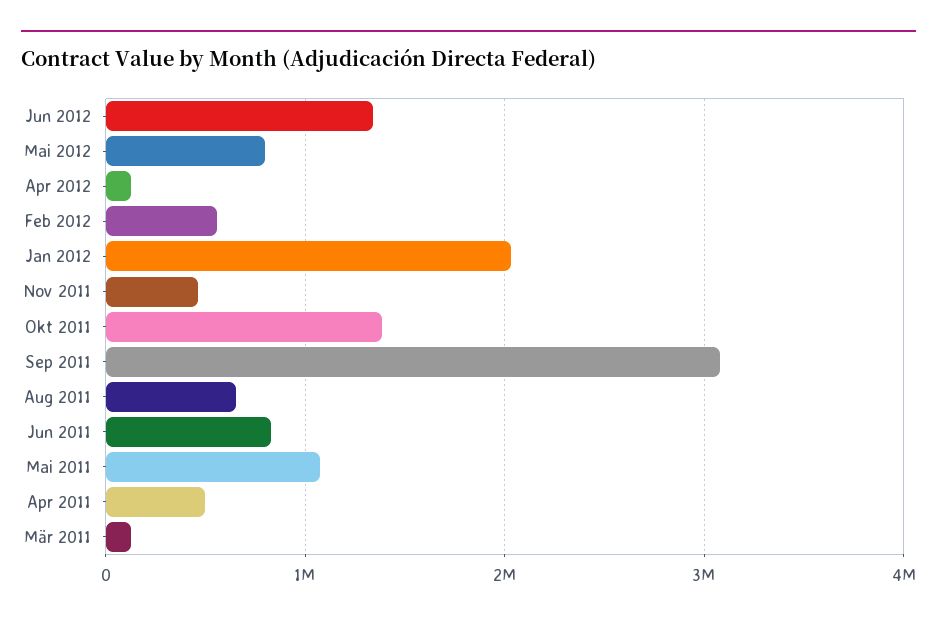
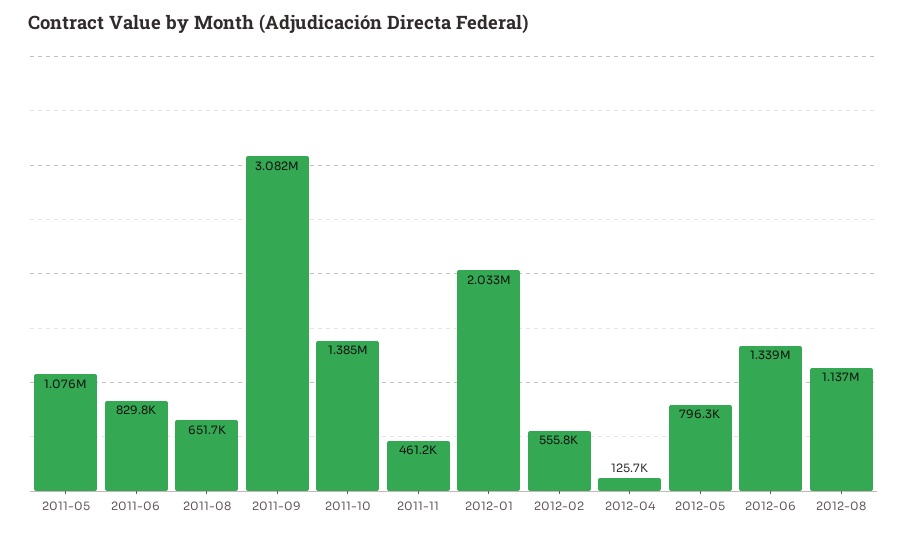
Apr 2011: 500000 -> none
Mär 2011: 100000 -> none
2012-08: none -> 1137000

